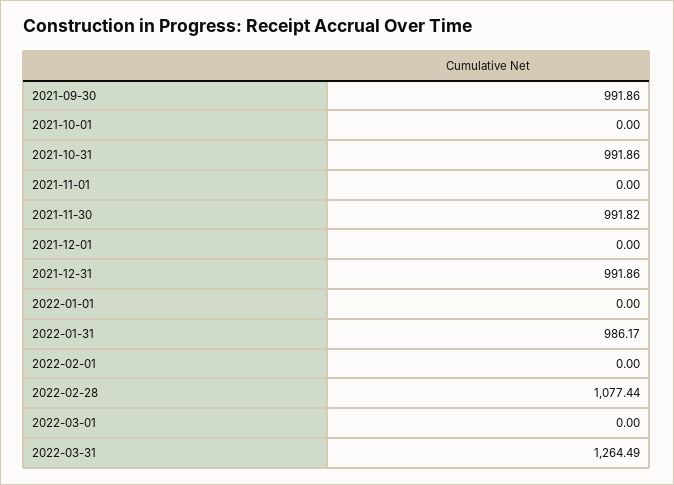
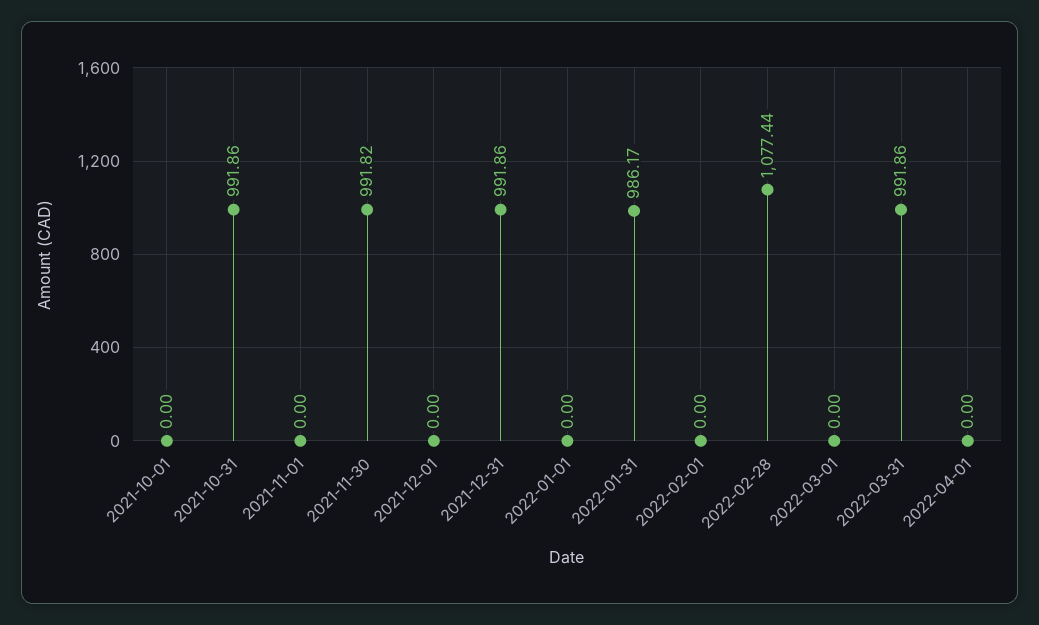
2021-09-30: 991.86 -> none
2022-03-31: 1264.49 -> 991.86
2022-04-01: none -> 0

